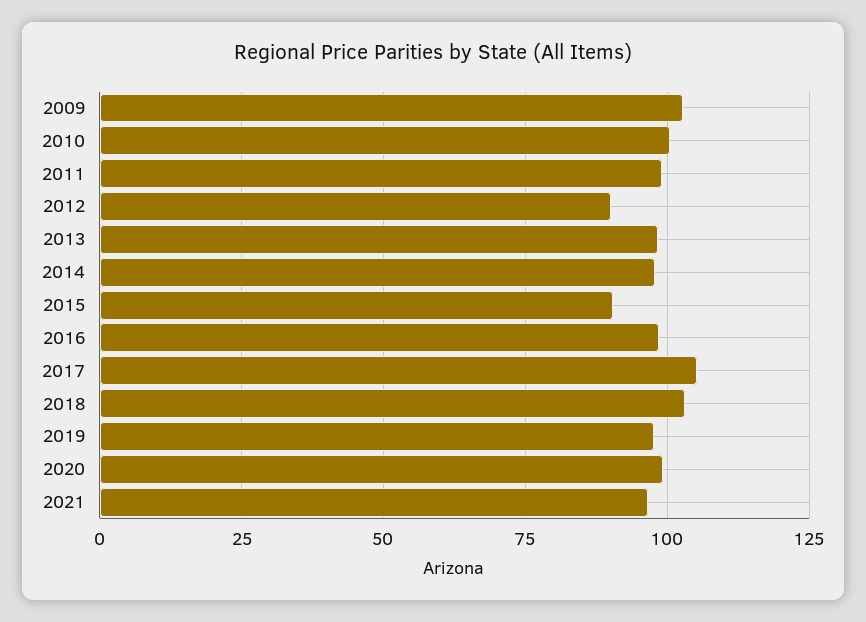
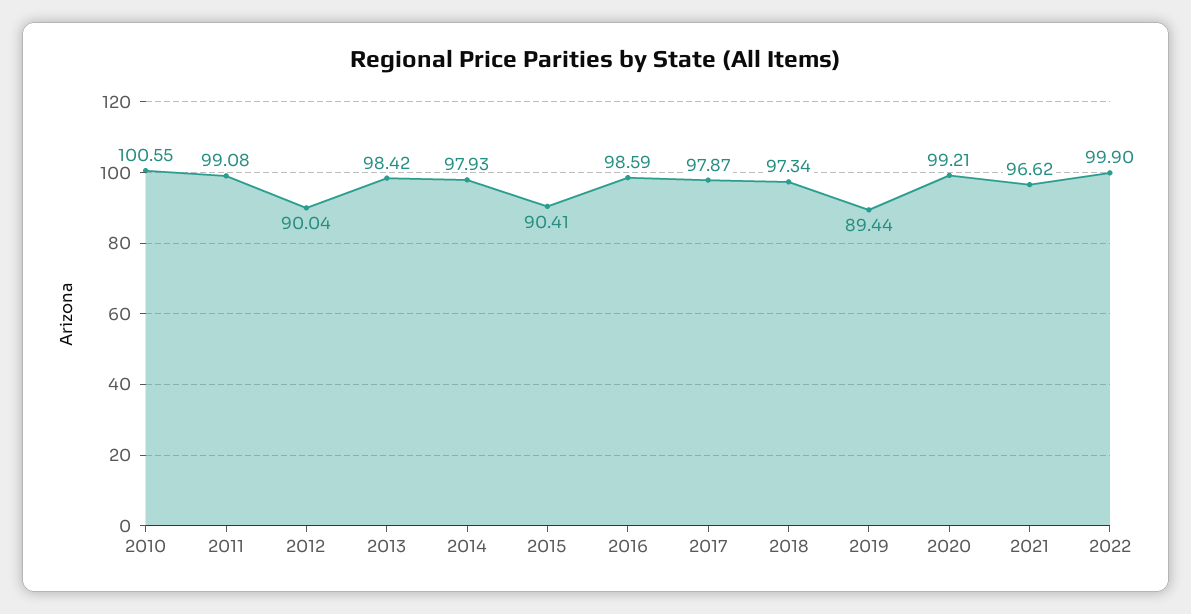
2009: 102.5 -> none
2017: 105 -> 97.87
2018: 102.5 -> 97.34
2019: 97.5 -> 89.44
2022: none -> 99.9

